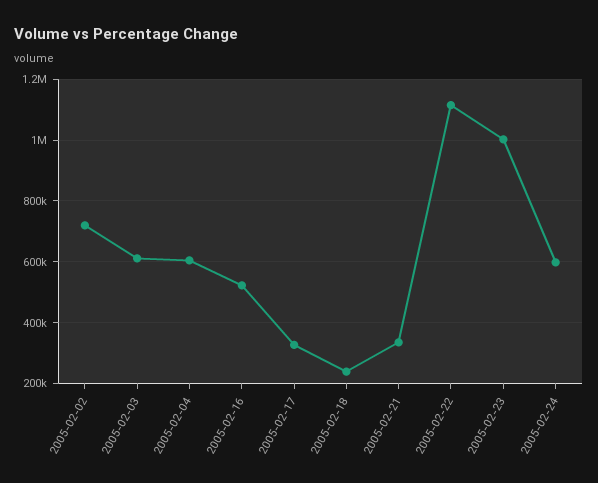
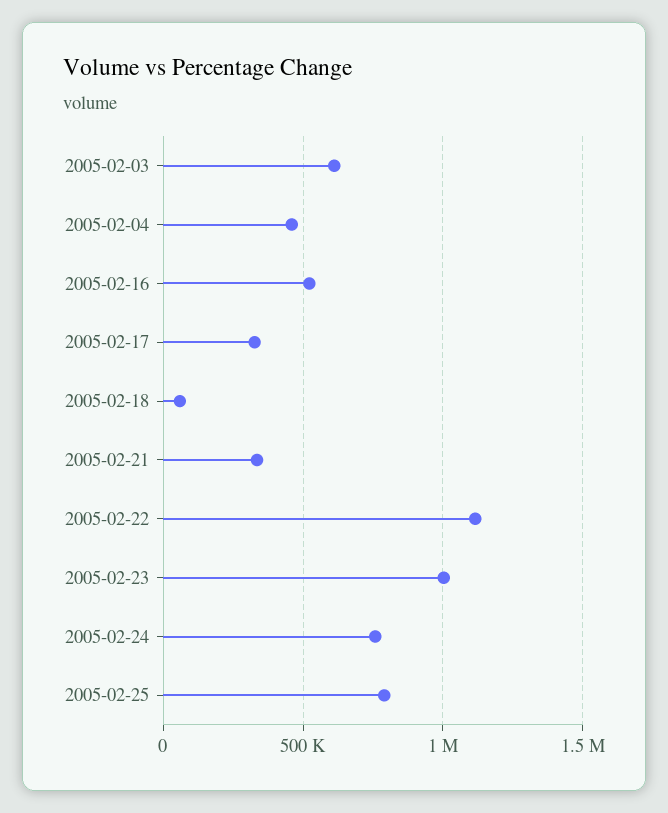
2005-02-02: 720000 -> none
2005-02-04: 600000 -> 450000
2005-02-18: 240000 -> 50000
2005-02-24: 600000 -> 750000
2005-02-25: none -> 800000

